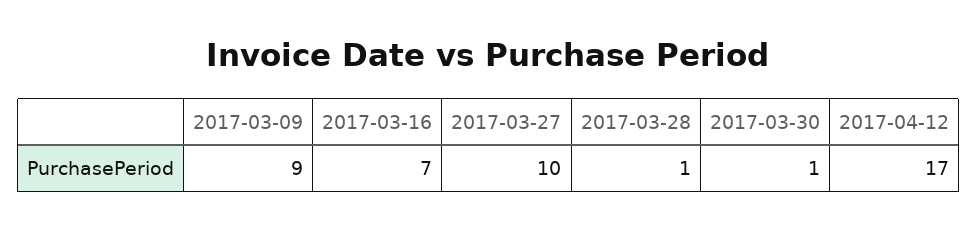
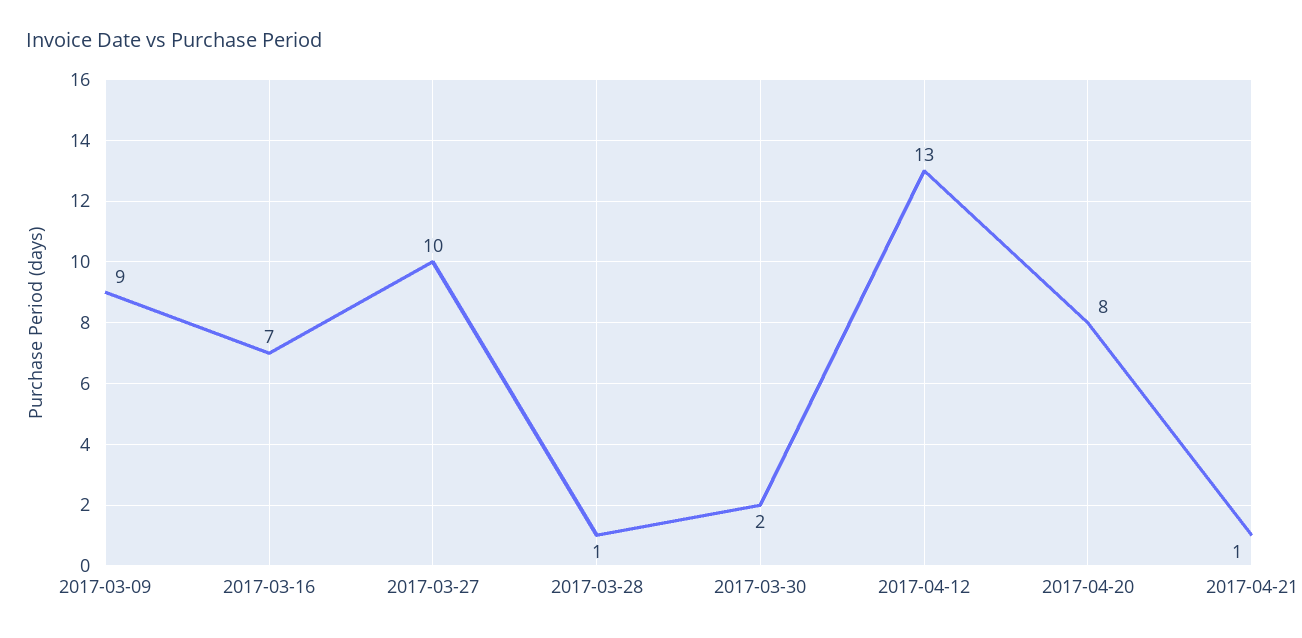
2017-03-30: 1 -> 2
2017-04-12: 17 -> 13
2017-04-20: none -> 8
2017-04-21: none -> 1

